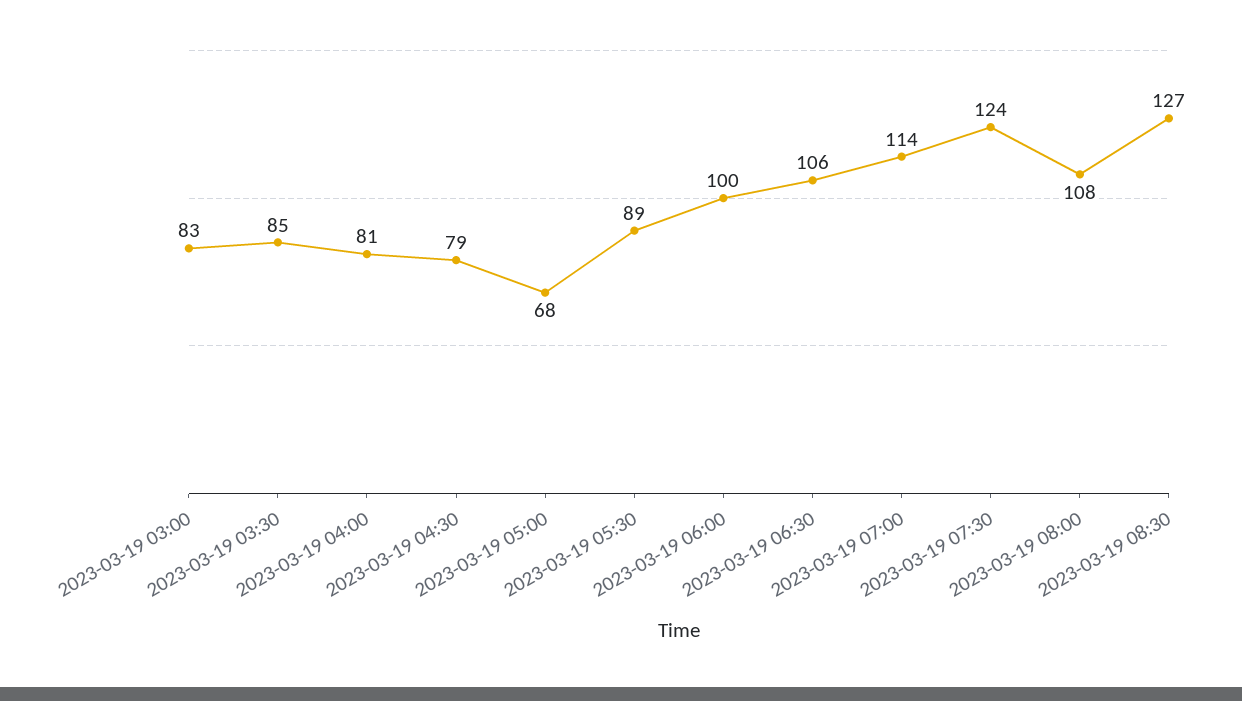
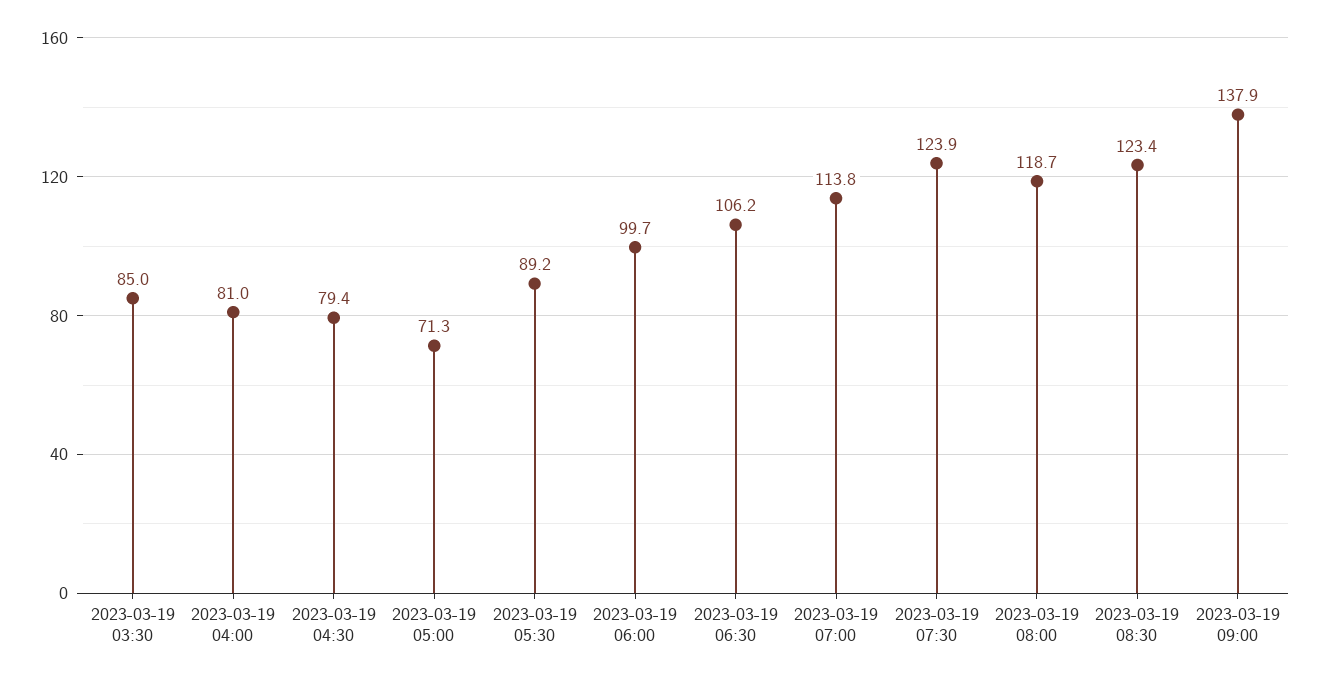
2023-03-19 03:00: 83 -> none
2023-03-19 05:00: 68 -> 71.3
2023-03-19 08:00: 108 -> 118.7
2023-03-19 08:30: 127 -> 123.4
2023-03-19 09:00: none -> 137.9

